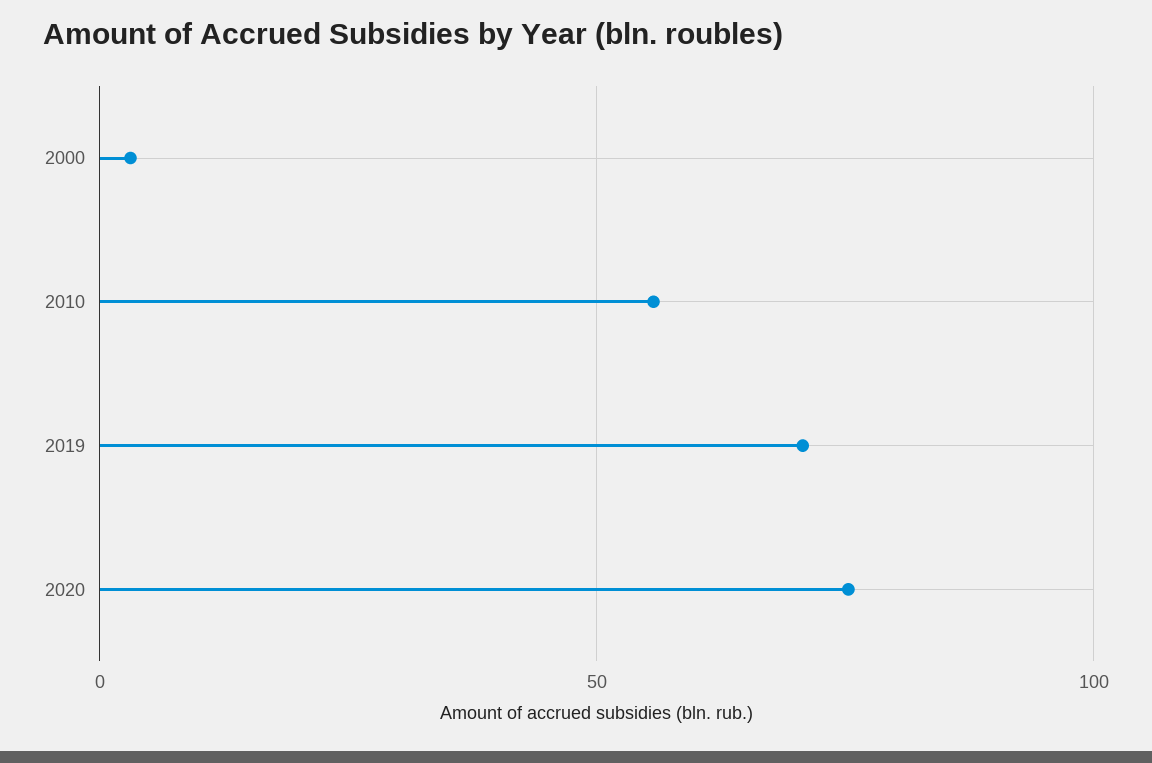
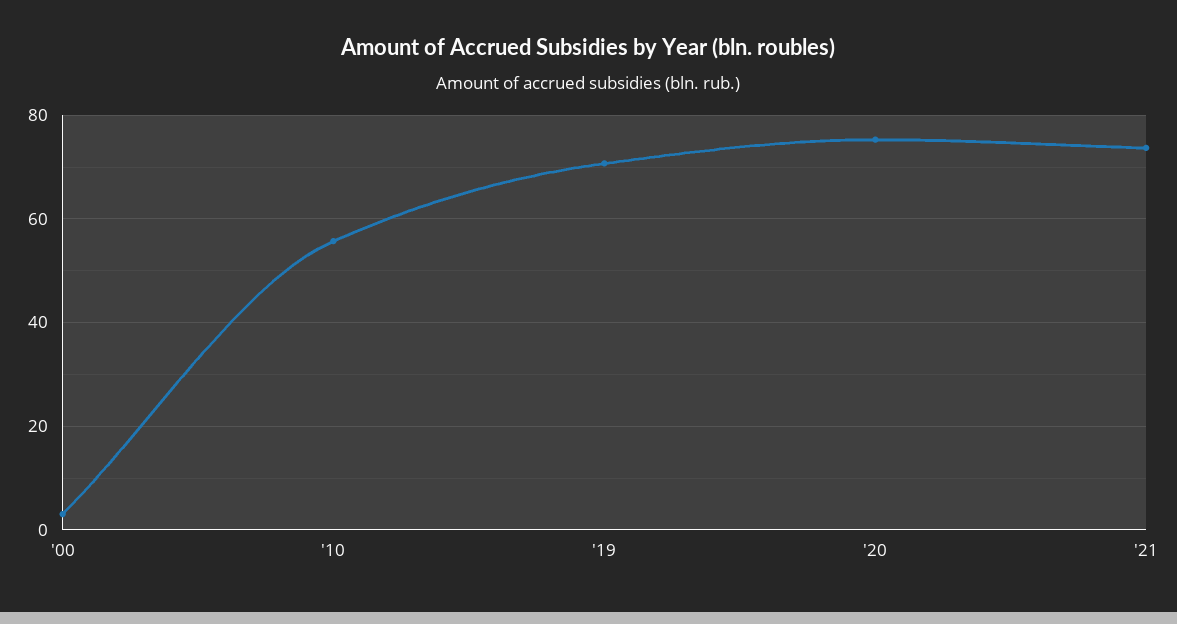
'21: none -> 74

